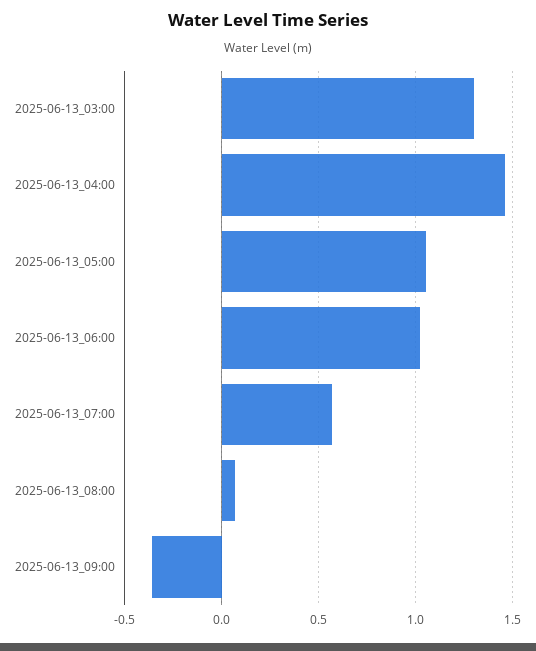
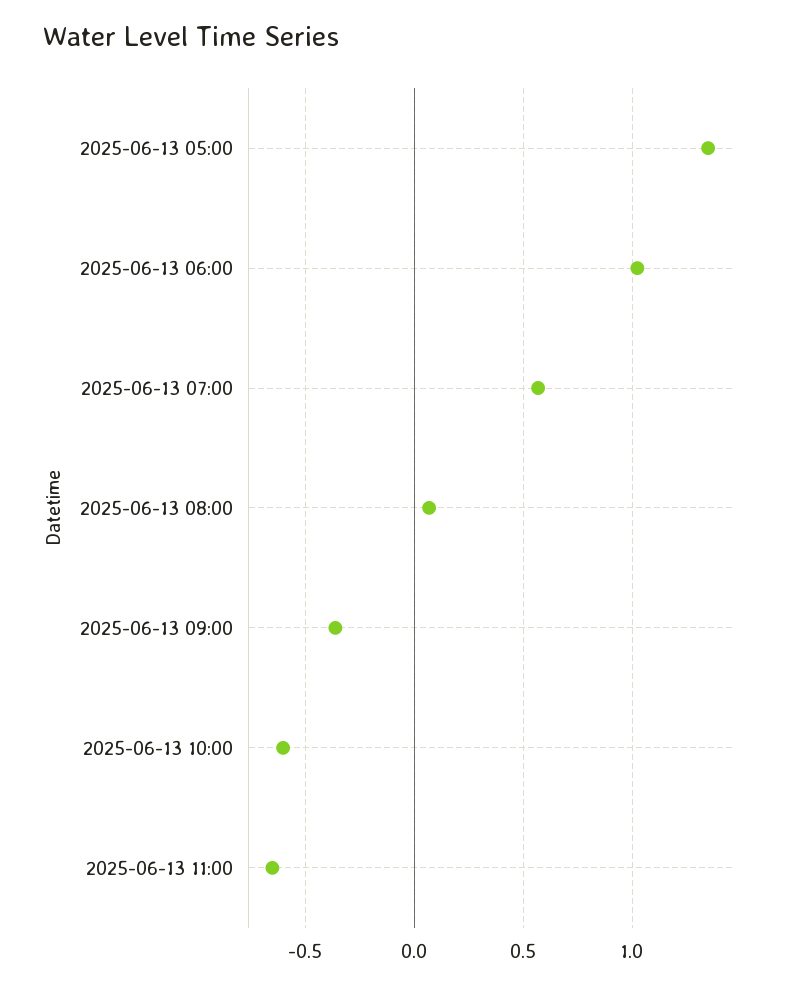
2025-06-13_03:00: 1.3 -> none
2025-06-13_04:00: 1.45 -> none
2025-06-13_05:00: 1.05 -> 1.35
2025-06-13 10:00: none -> -0.6
2025-06-13 11:00: none -> -0.65

